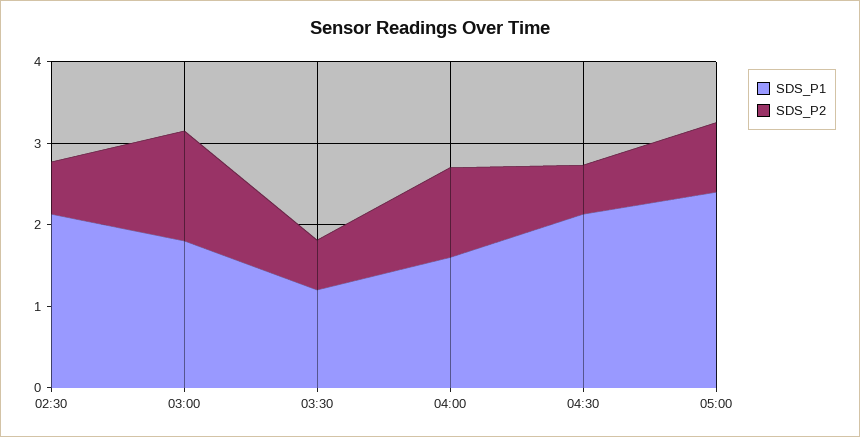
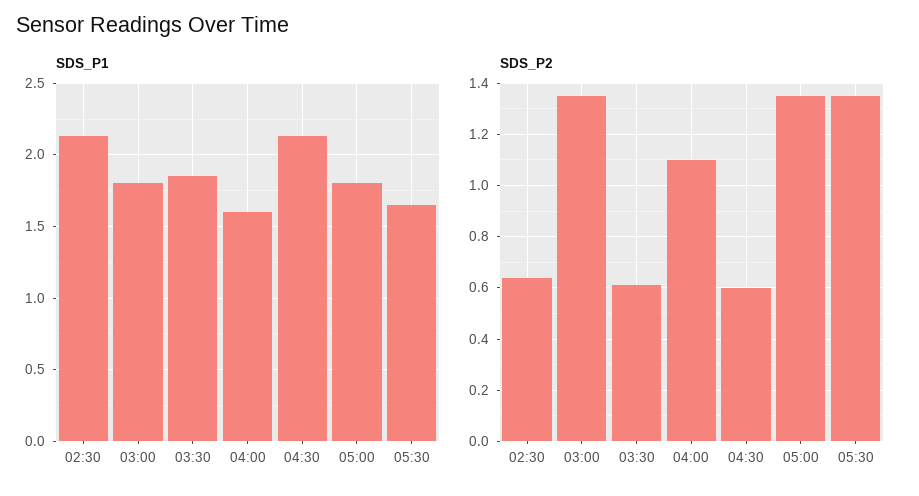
SDS_P1, 03:30: 1.2 -> 1.85
SDS_P1, 05:00: 2.4 -> 1.8
SDS_P2, 05:00: 0.8 -> 1.35
SDS_P1, 05:30: none -> 1.65
SDS_P2, 05:30: none -> 1.35

